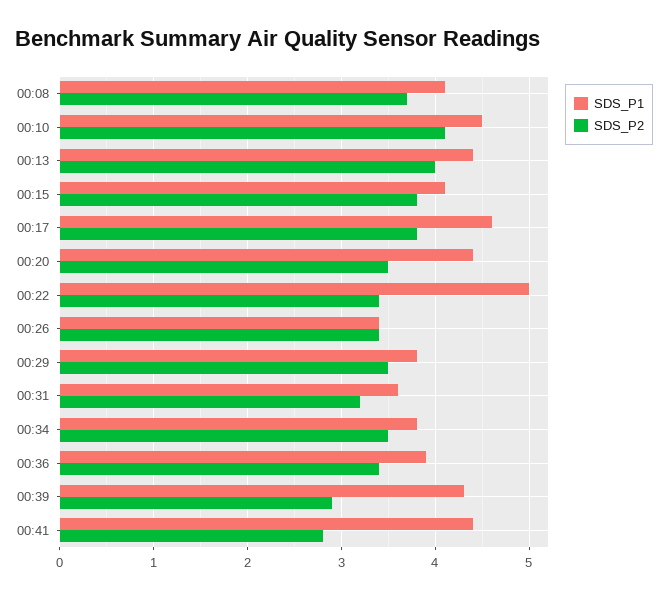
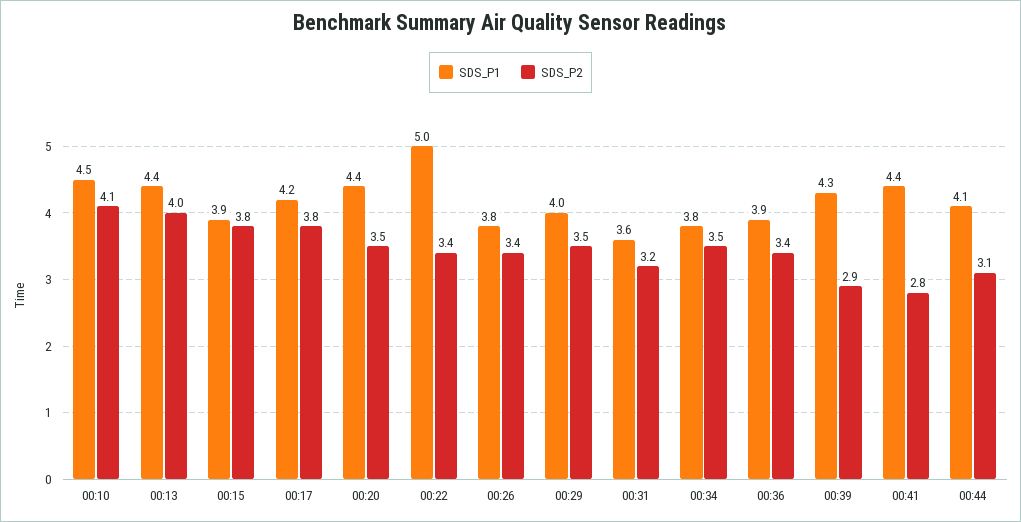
SDS_P1, 00:08: 4.1 -> none
SDS_P2, 00:08: 3.7 -> none
SDS_P1, 00:15: 4.1 -> 3.9
SDS_P1, 00:17: 4.6 -> 4.2
SDS_P1, 00:26: 3.4 -> 3.8
SDS_P1, 00:29: 3.8 -> 4
SDS_P1, 00:44: none -> 4.1
SDS_P2, 00:44: none -> 3.1

